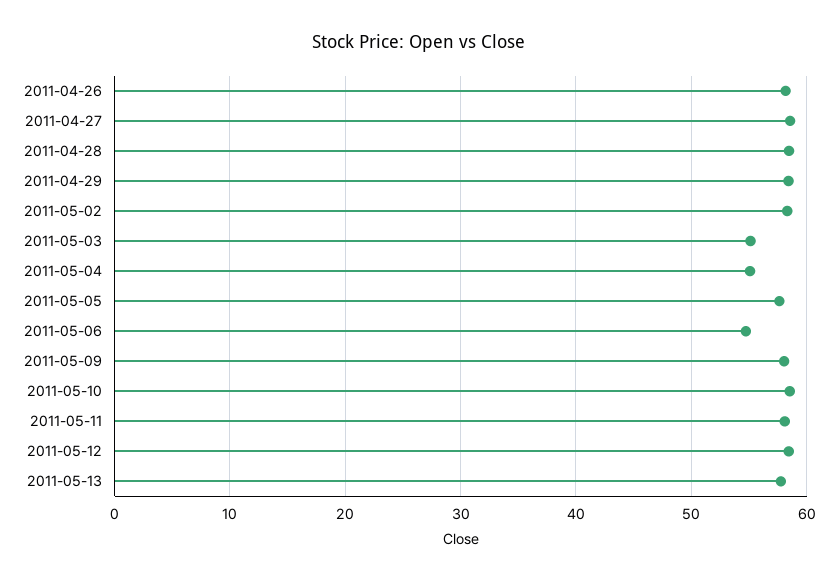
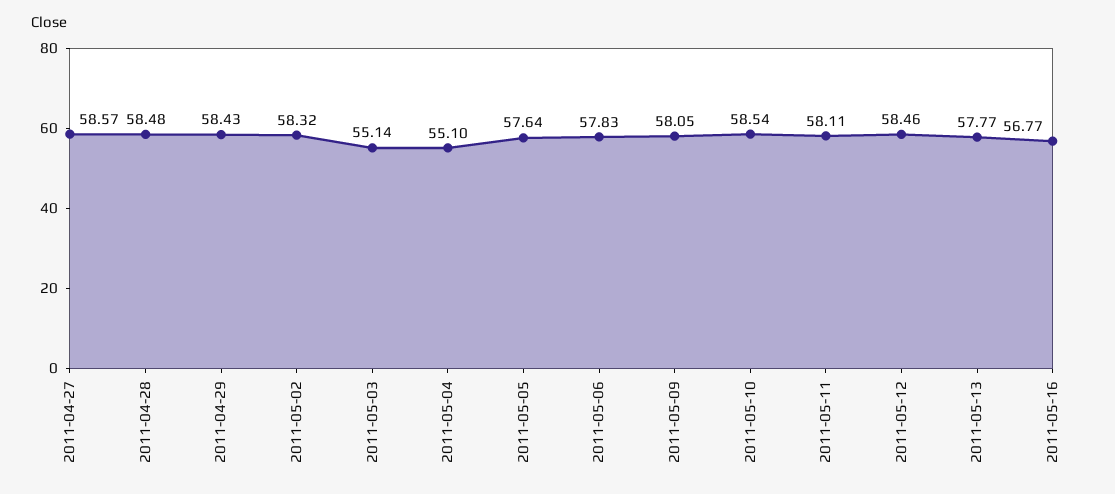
2011-04-26: 58 -> none
2011-05-06: 55 -> 57.83
2011-05-16: none -> 56.77

